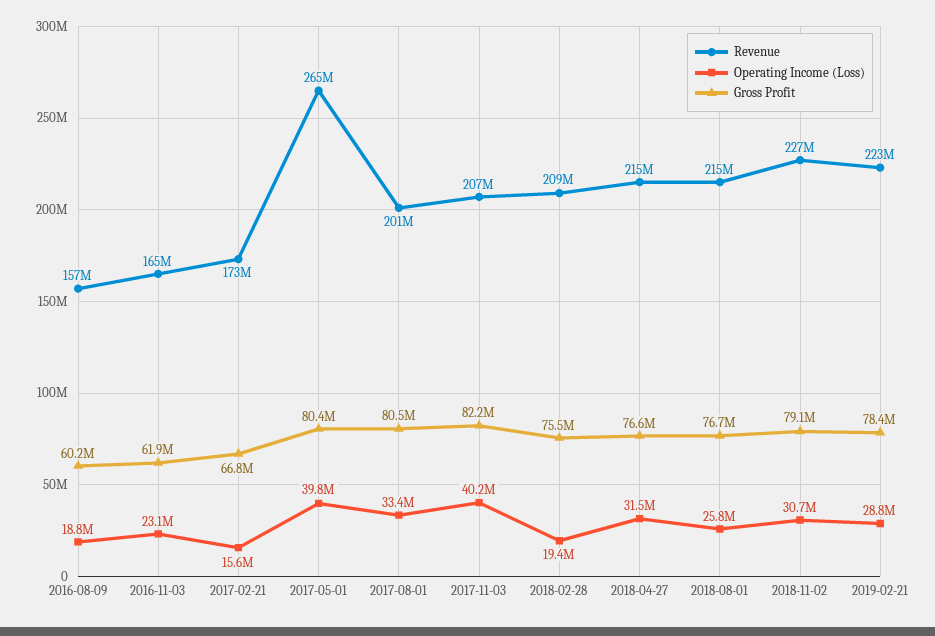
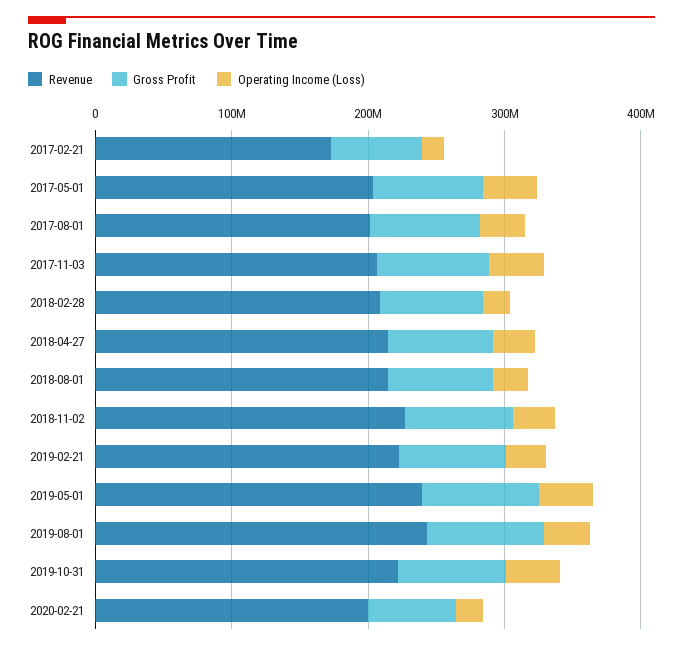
Revenue, 2016-08-09: 157000000 -> none
Operating Income (Loss), 2016-08-09: 18800000 -> none
Gross Profit, 2016-08-09: 60200000 -> none
Revenue, 2016-11-03: 165000000 -> none
Operating Income (Loss), 2016-11-03: 23100000 -> none
Gross Profit, 2016-11-03: 61900000 -> none
Revenue, 2017-05-01: 265000000 -> 200000000
Revenue, 2019-05-01: none -> 240000000
Gross Profit, 2019-05-01: none -> 80000000
Operating Income (Loss), 2019-05-01: none -> 40000000
Revenue, 2019-08-01: none -> 240000000
Gross Profit, 2019-08-01: none -> 80000000
Operating Income (Loss), 2019-08-01: none -> 40000000
Revenue, 2019-10-31: none -> 220000000
Gross Profit, 2019-10-31: none -> 80000000
Operating Income (Loss), 2019-10-31: none -> 40000000
Revenue, 2020-02-21: none -> 200000000
Gross Profit, 2020-02-21: none -> 60000000
Operating Income (Loss), 2020-02-21: none -> 20000000

